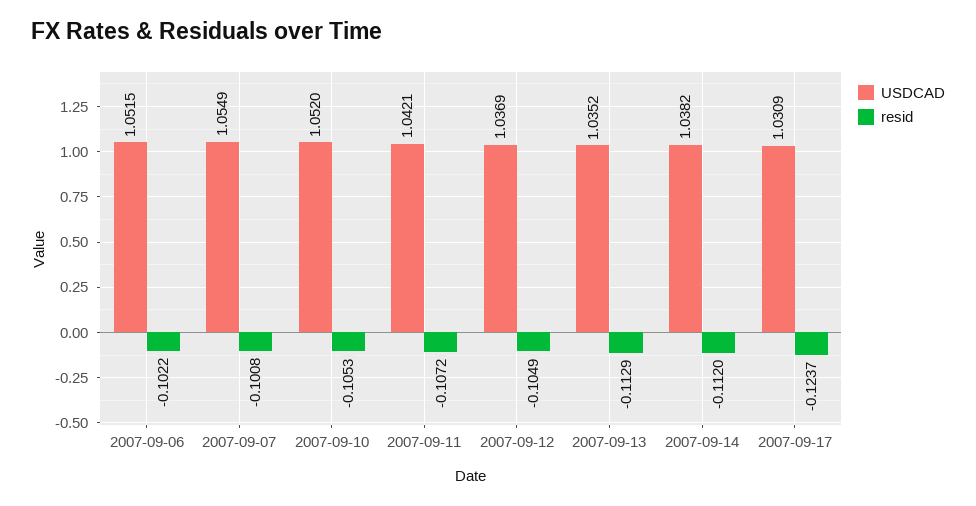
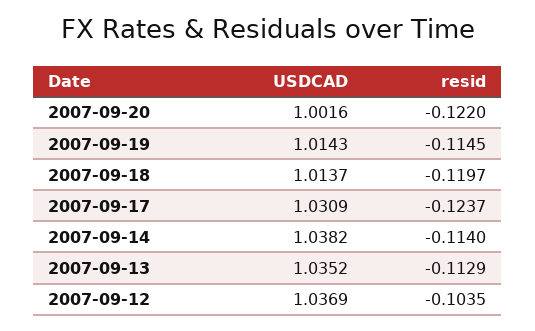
USDCAD, 2007-09-06: 1.0515 -> none
resid, 2007-09-06: -0.1022 -> none
USDCAD, 2007-09-07: 1.0549 -> none
resid, 2007-09-07: -0.1008 -> none
USDCAD, 2007-09-10: 1.052 -> none
resid, 2007-09-10: -0.1053 -> none
USDCAD, 2007-09-11: 1.0421 -> none
resid, 2007-09-11: -0.1072 -> none
resid, 2007-09-12: -0.1049 -> -0.1035
resid, 2007-09-14: -0.112 -> -0.114
USDCAD, 2007-09-20: none -> 1.0016
resid, 2007-09-20: none -> -0.122
USDCAD, 2007-09-19: none -> 1.0143
resid, 2007-09-19: none -> -0.1145
USDCAD, 2007-09-18: none -> 1.0137
resid, 2007-09-18: none -> -0.1197

